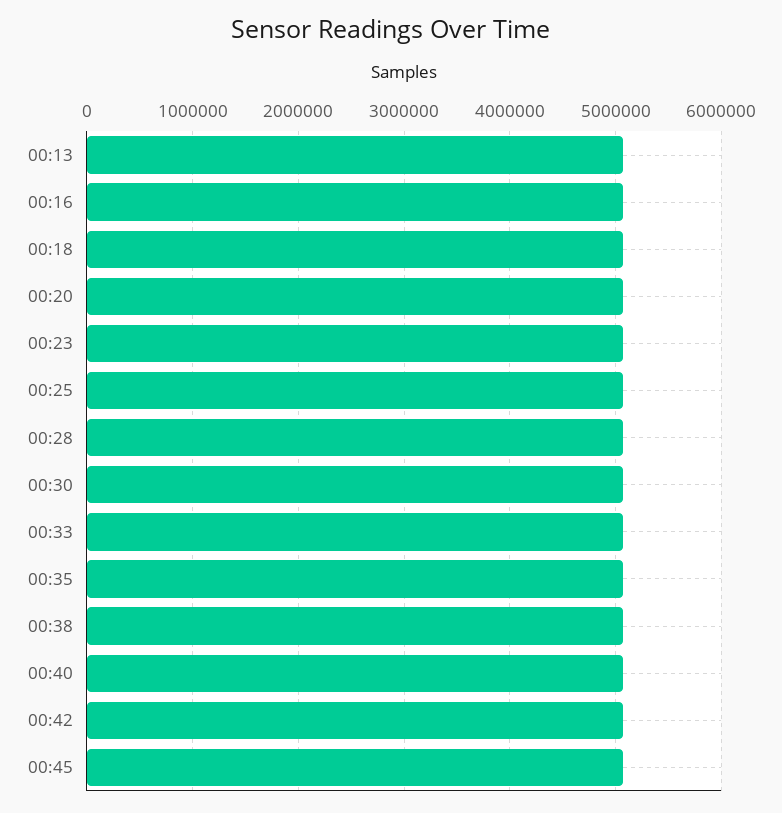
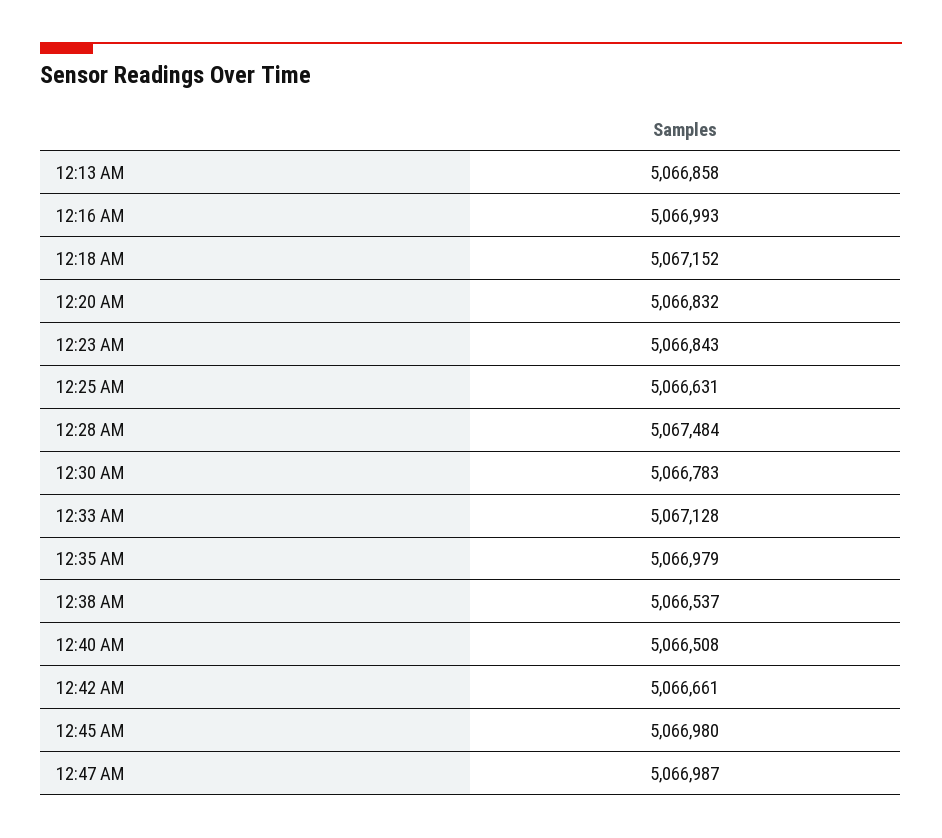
12:47 AM: none -> 5066987

